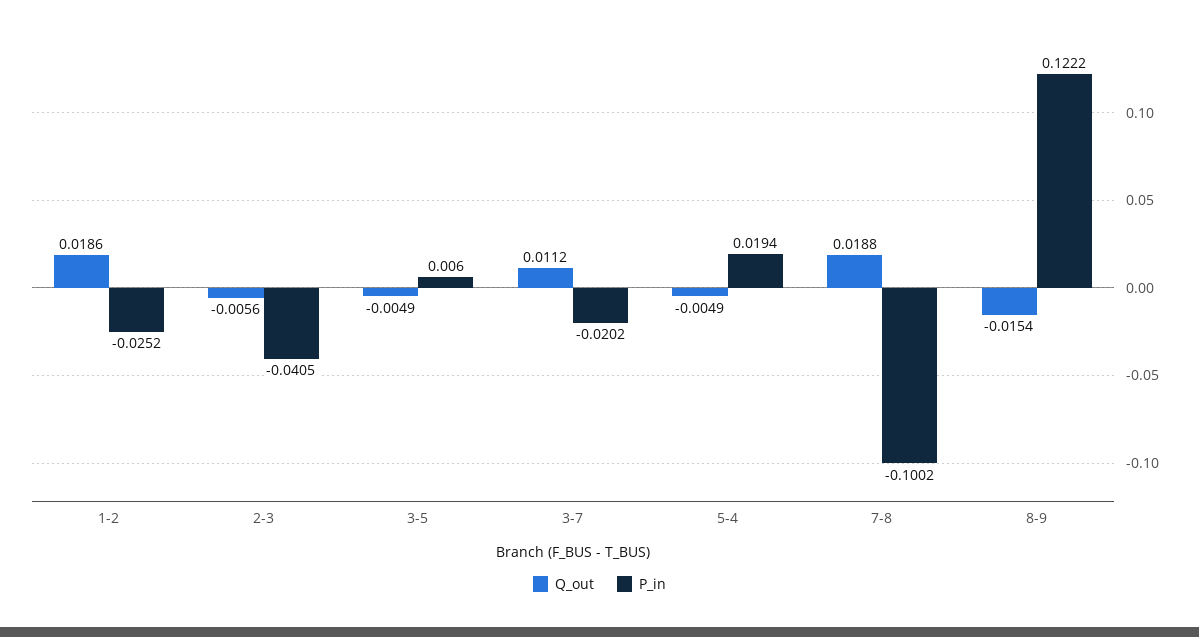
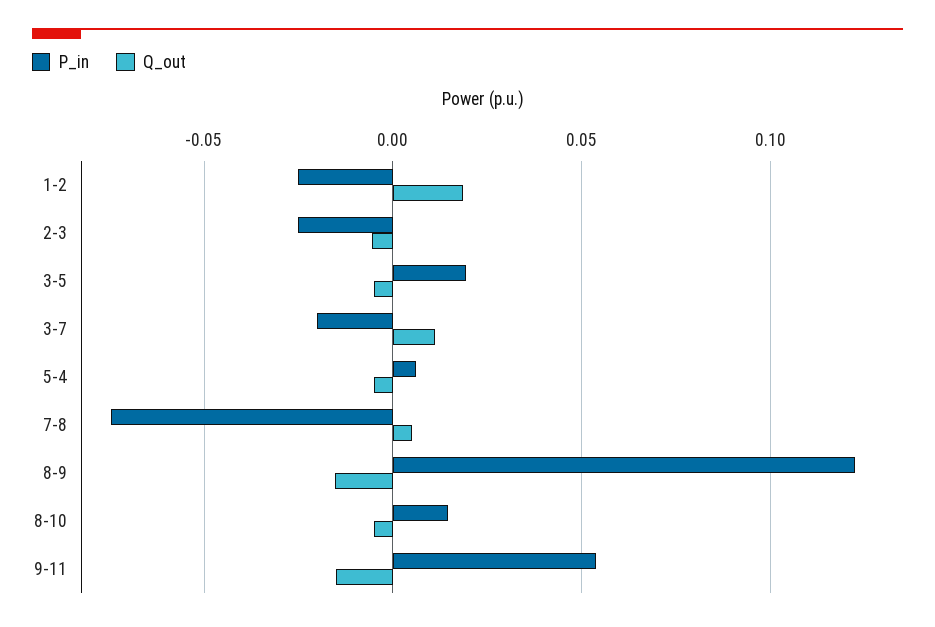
P_in, 2-3: -0.0405 -> -0.025
P_in, 3-5: 0.006 -> 0.02
P_in, 5-4: 0.0194 -> 0.005
Q_out, 7-8: 0.0188 -> 0.005
P_in, 7-8: -0.1002 -> -0.075
P_in, 8-10: none -> 0.015
Q_out, 8-10: none -> -0.005
P_in, 9-11: none -> 0.055
Q_out, 9-11: none -> -0.015

